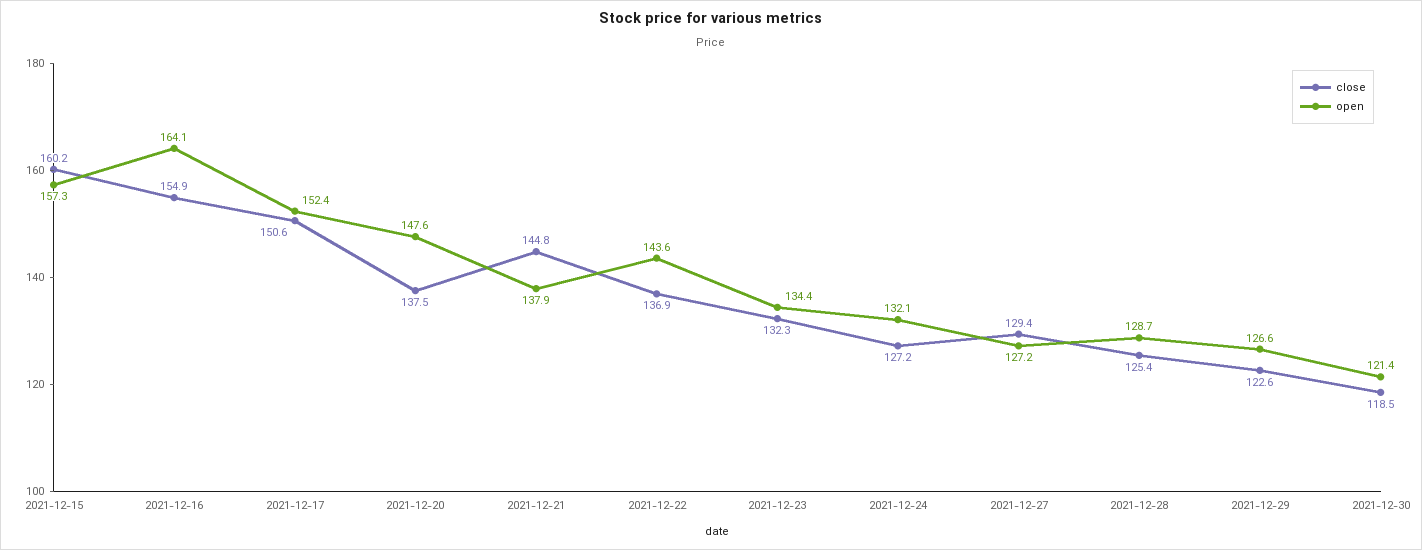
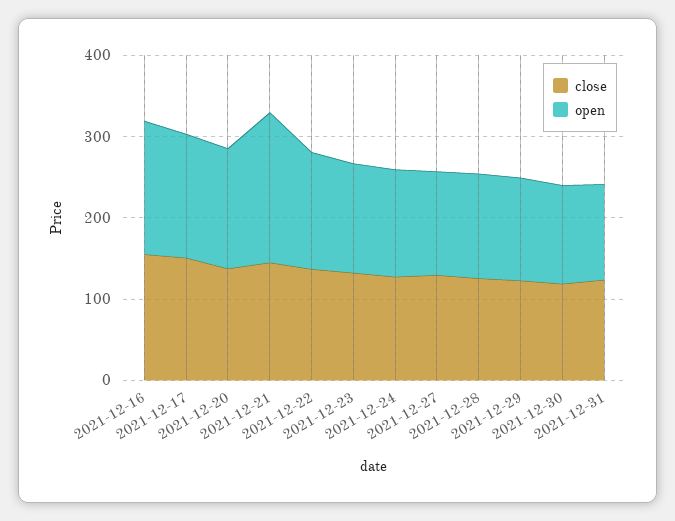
close, 2021-12-15: 160.2 -> none
open, 2021-12-15: 157.3 -> none
open, 2021-12-21: 137.9 -> 180
close, 2021-12-31: none -> 120
open, 2021-12-31: none -> 120

